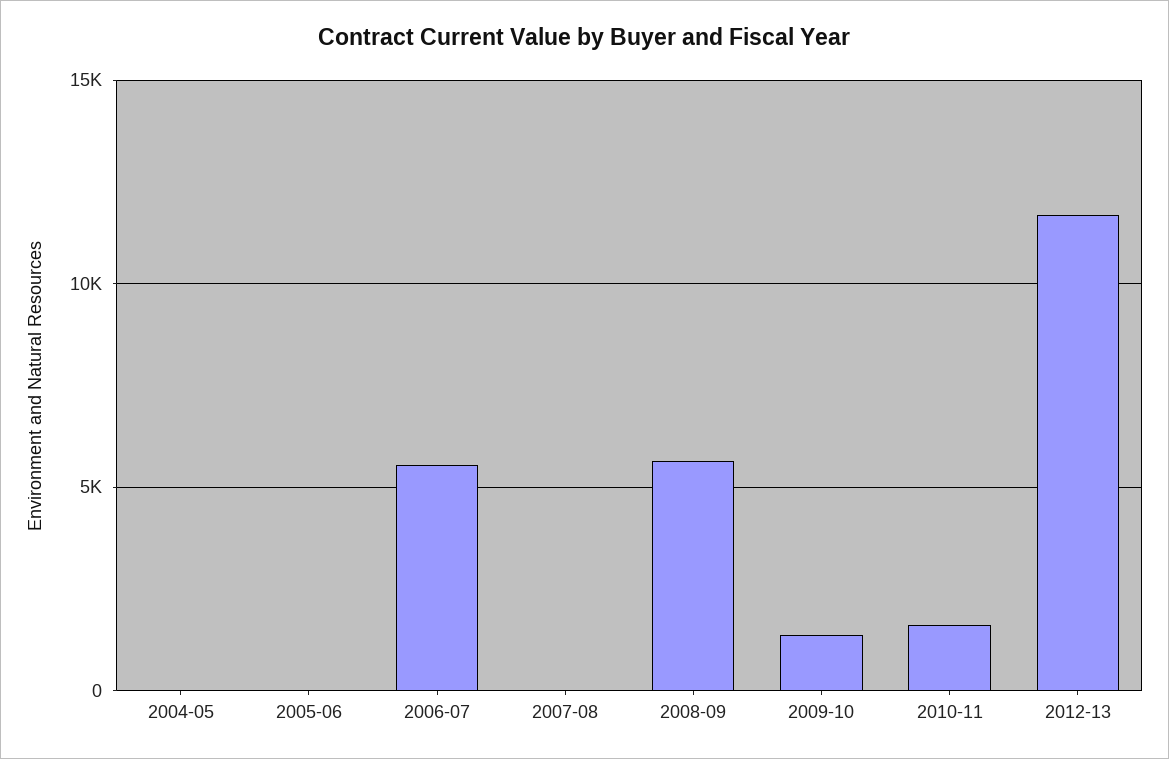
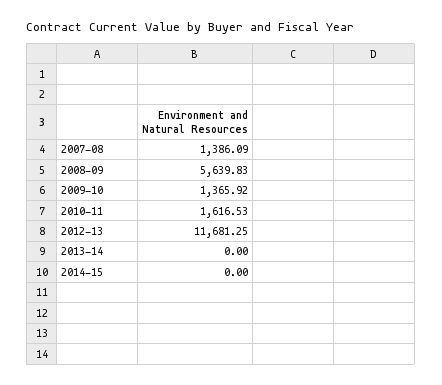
2004-05: 0 -> none
2005-06: 0 -> none
2006-07: 5500 -> none
2007-08: 0 -> 1386.09
2013-14: none -> 0
2014-15: none -> 0

